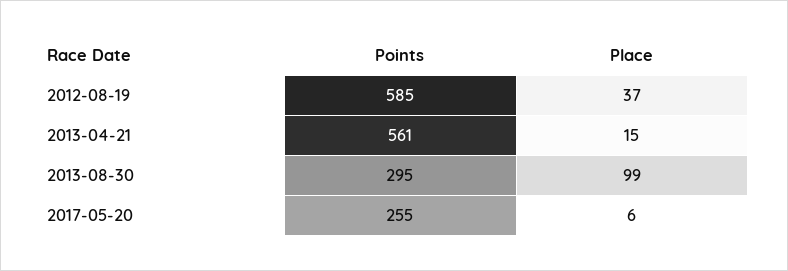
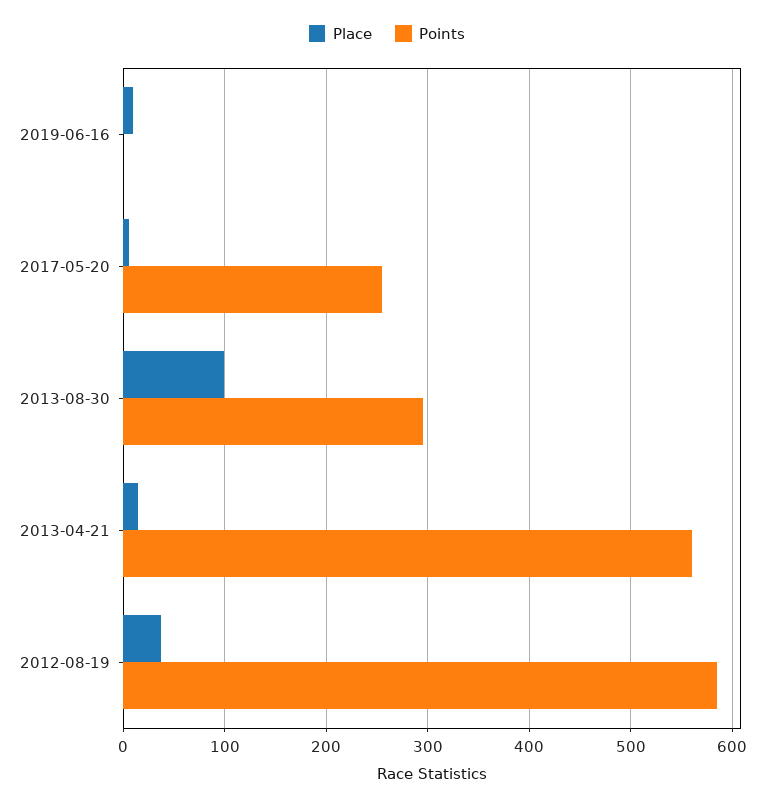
Place, 2019-06-16: none -> 10
Points, 2019-06-16: none -> 0

